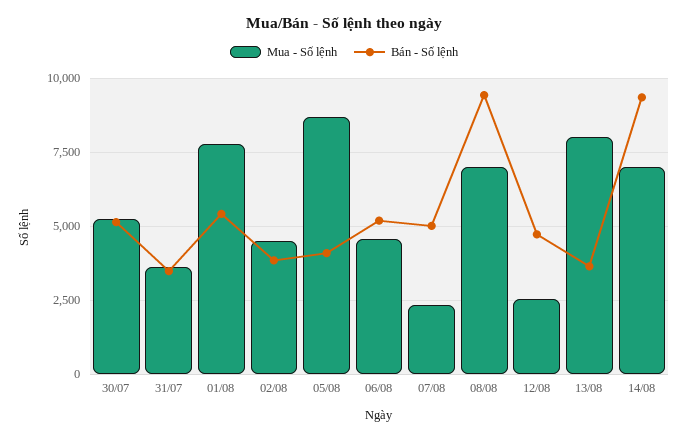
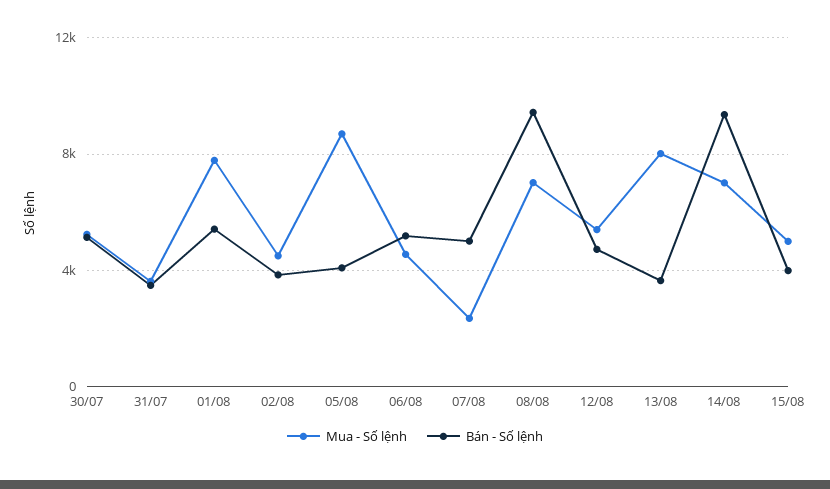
Mua - Số lệnh, 12/08: 2500 -> 5500
Mua - Số lệnh, 15/08: none -> 5000
Bán - Số lệnh, 15/08: none -> 4000

